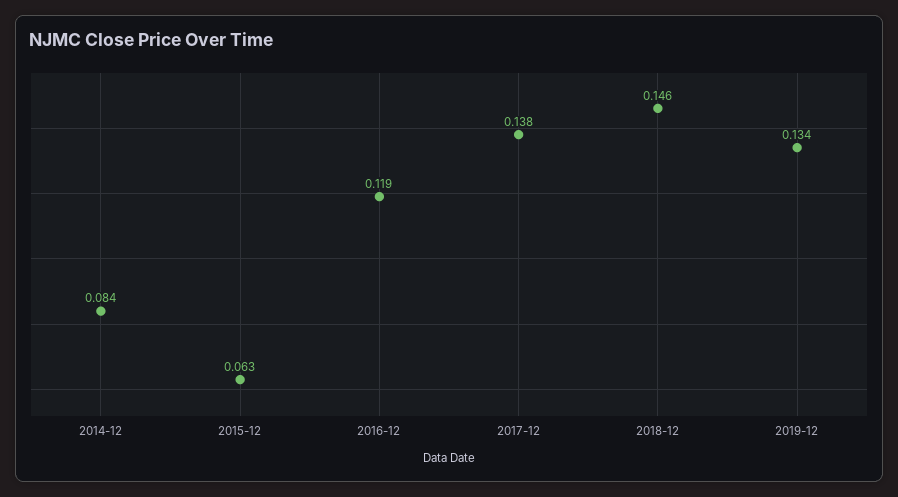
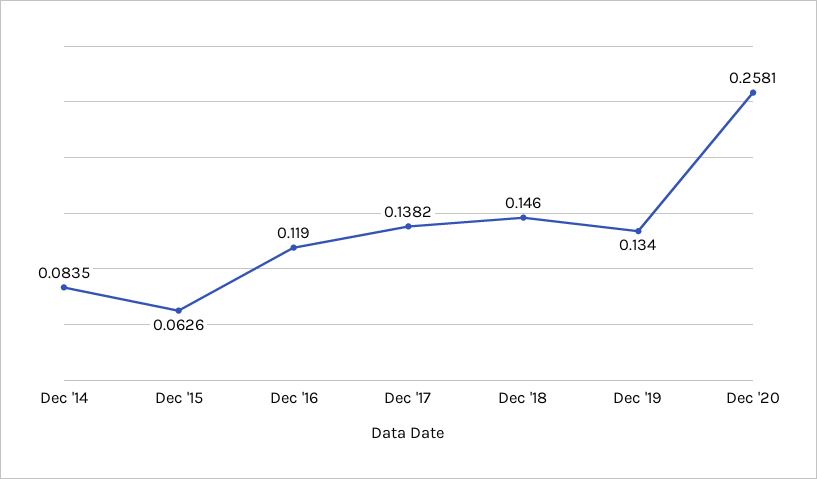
Dec '20: none -> 0.2581

